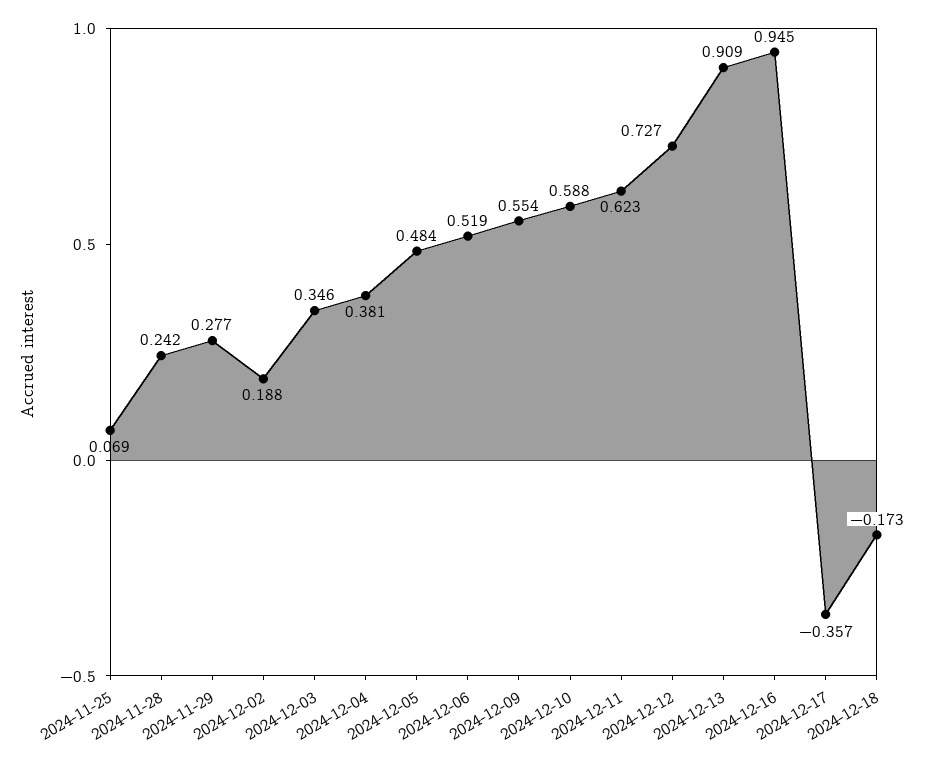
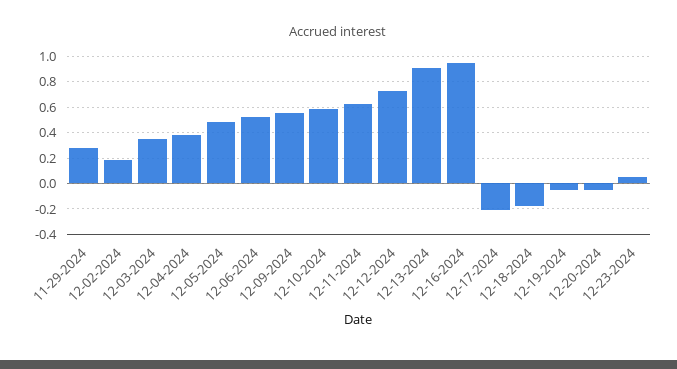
2024-11-25: 0.069 -> none
2024-11-28: 0.242 -> none
2024-12-17: -0.357 -> -0.2
12-19-2024: none -> -0.05
12-20-2024: none -> -0.05
12-23-2024: none -> 0.05

